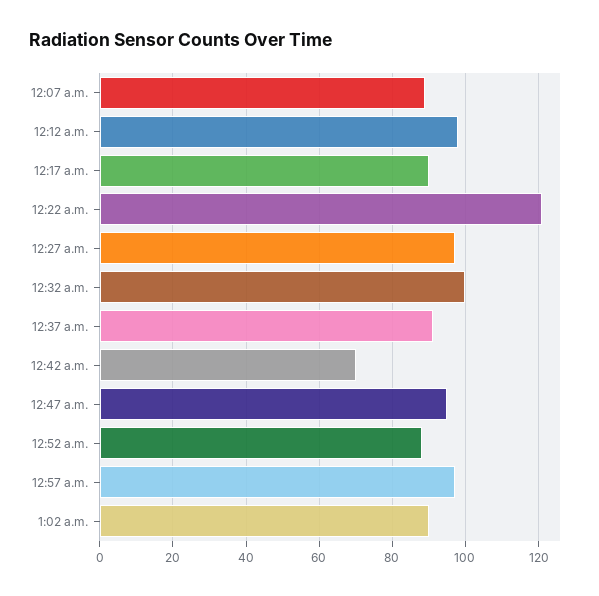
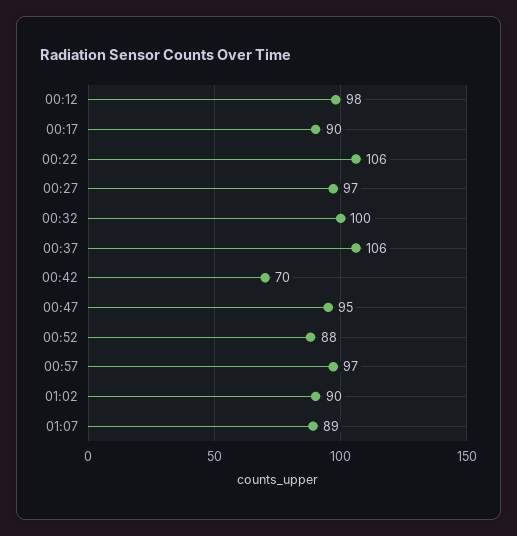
12:07 a.m.: 90 -> none
12:22 a.m.: 120 -> 106
12:37 a.m.: 90 -> 106
01:07: none -> 89

